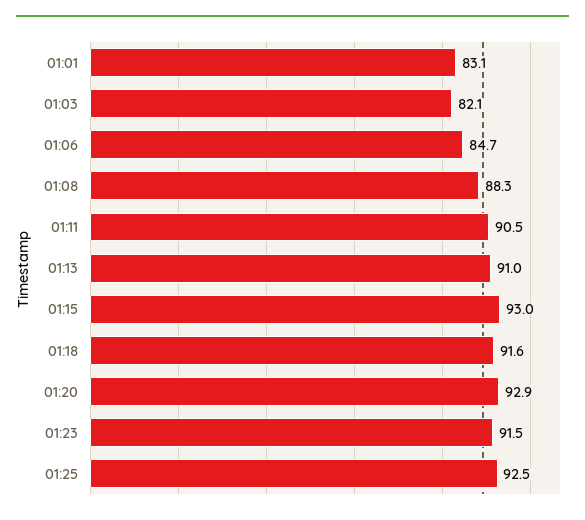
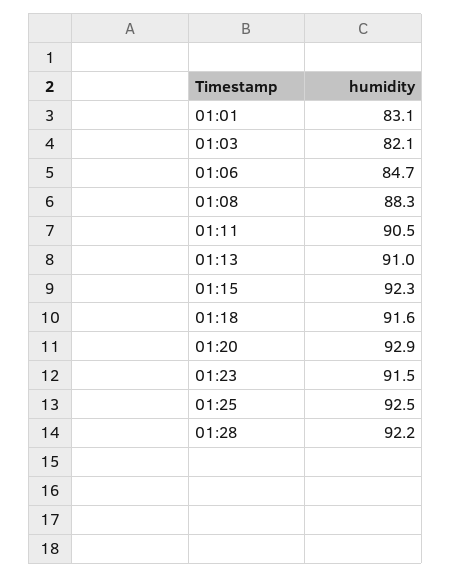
01:15: 93 -> 92.3
01:28: none -> 92.2

